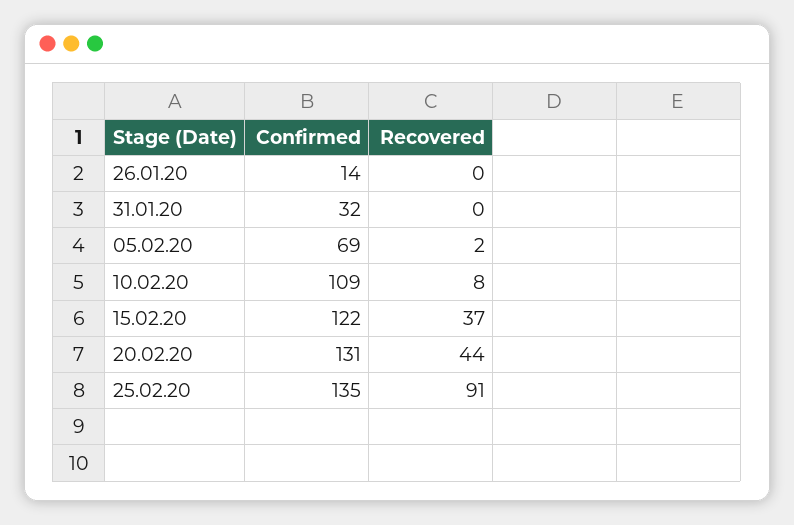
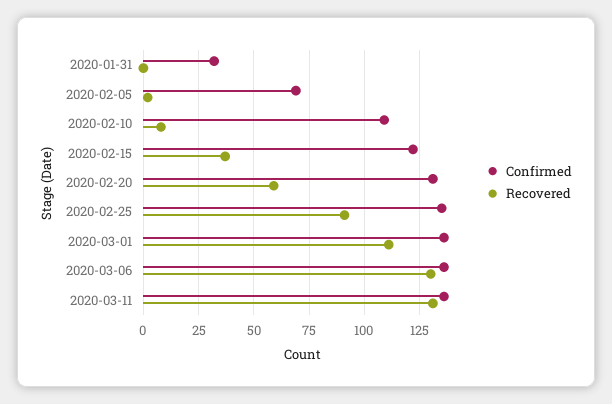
Confirmed, 26.01.20: 14 -> none
Recovered, 26.01.20: 0 -> none
Recovered, 20.02.20: 44 -> 60
Confirmed, 2020-03-01: none -> 135
Recovered, 2020-03-01: none -> 110
Confirmed, 2020-03-06: none -> 135
Recovered, 2020-03-06: none -> 130
Confirmed, 2020-03-11: none -> 135
Recovered, 2020-03-11: none -> 130

